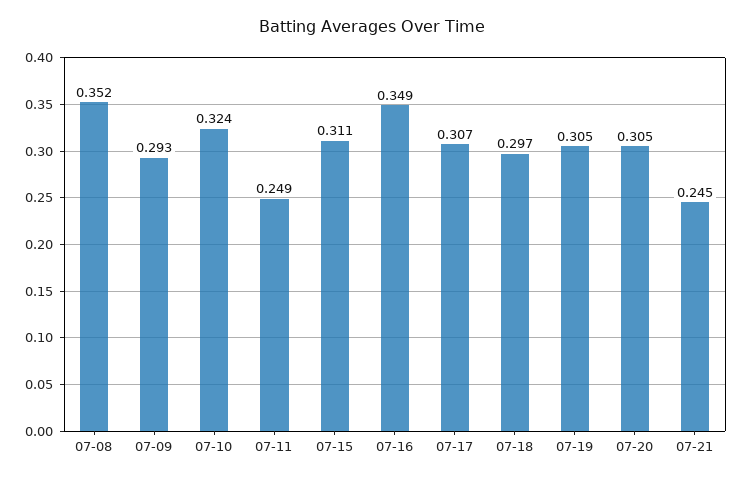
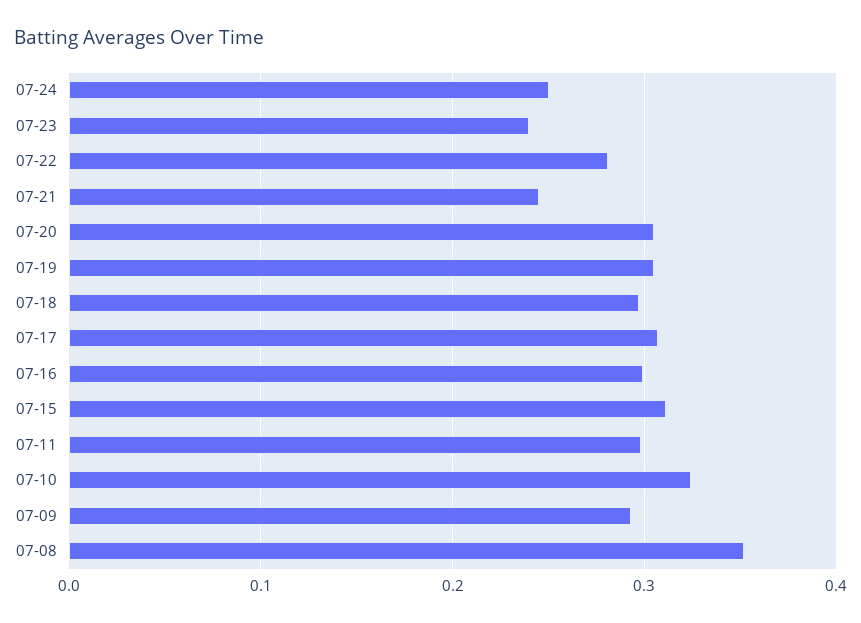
07-11: 0.249 -> 0.3
07-16: 0.349 -> 0.3
07-24: none -> 0.25
07-23: none -> 0.24
07-22: none -> 0.28

